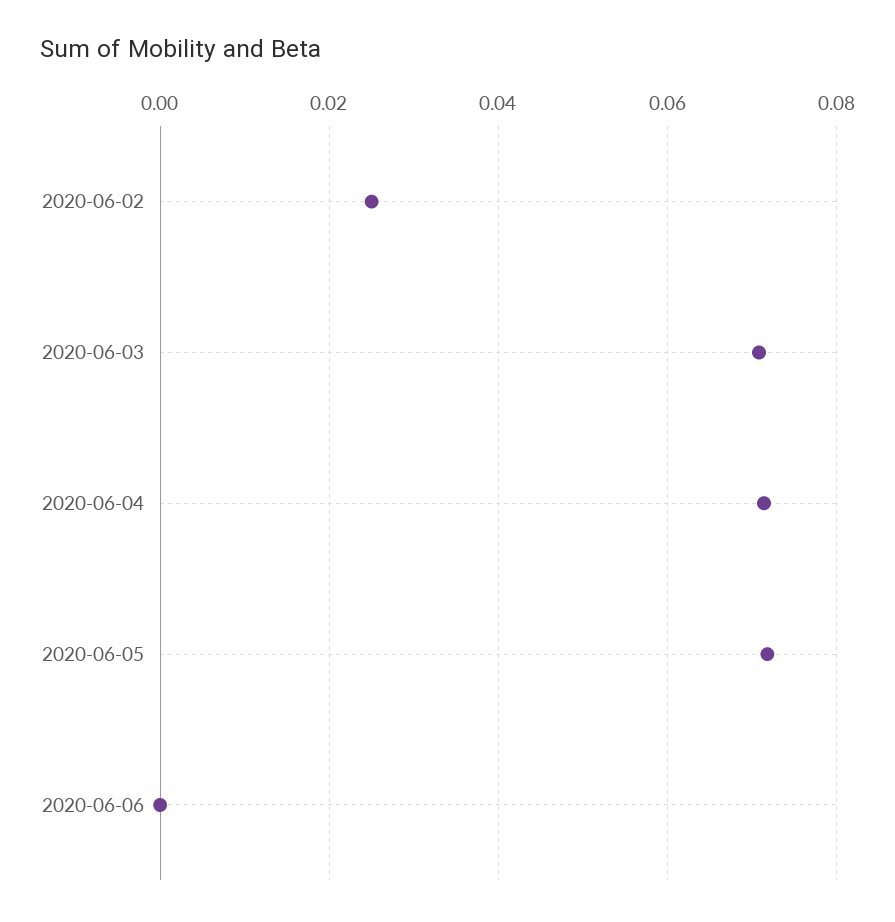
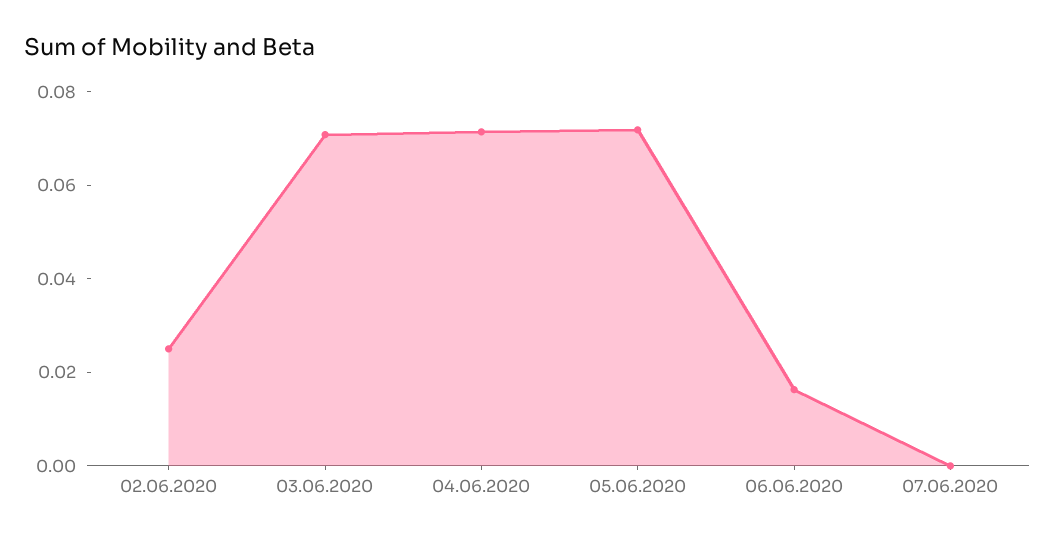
2020-06-06: 0 -> 0.015
07.06.2020: none -> 0

